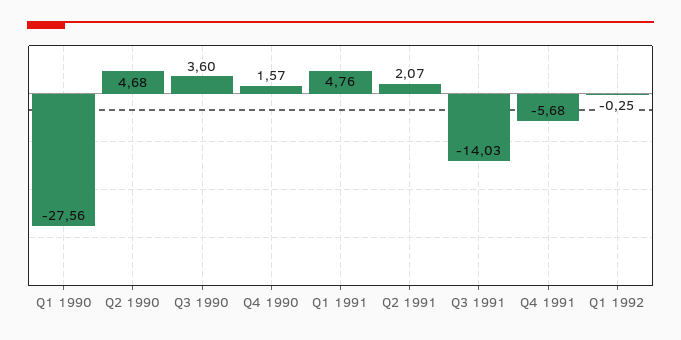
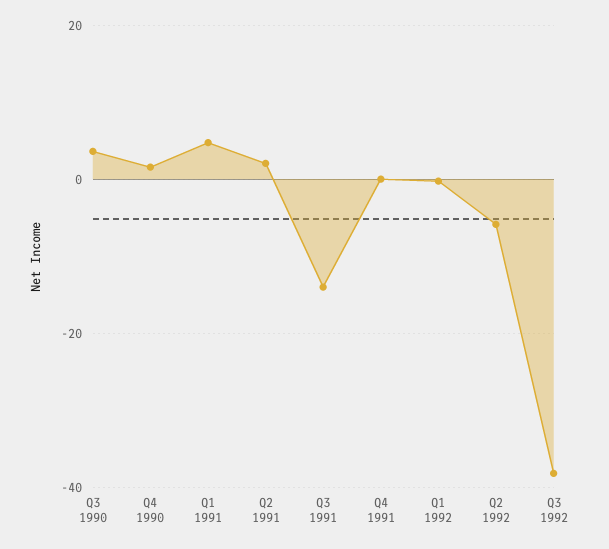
Q1 1990: -27.56 -> none
Q2 1990: 4.68 -> none
Q4 1991: -5.68 -> 0
Q2 1992: none -> -6
Q3 1992: none -> -38

